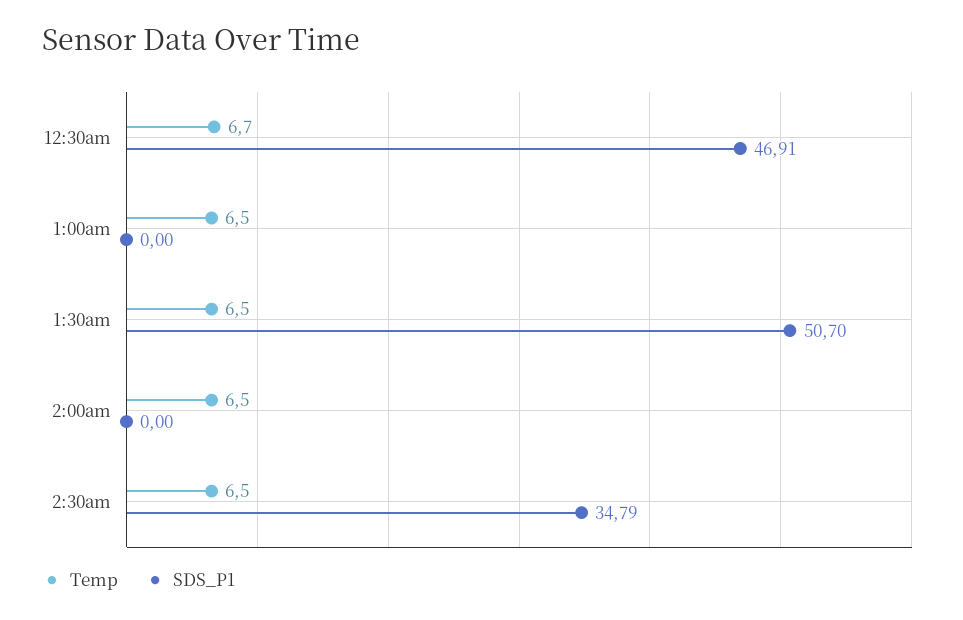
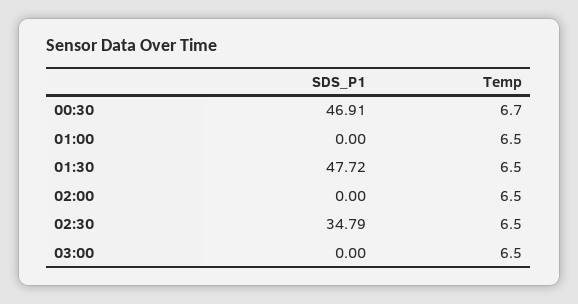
SDS_P1, 1:30am: 50.7 -> 47.72
SDS_P1, 03:00: none -> 0
Temp, 03:00: none -> 6.5

